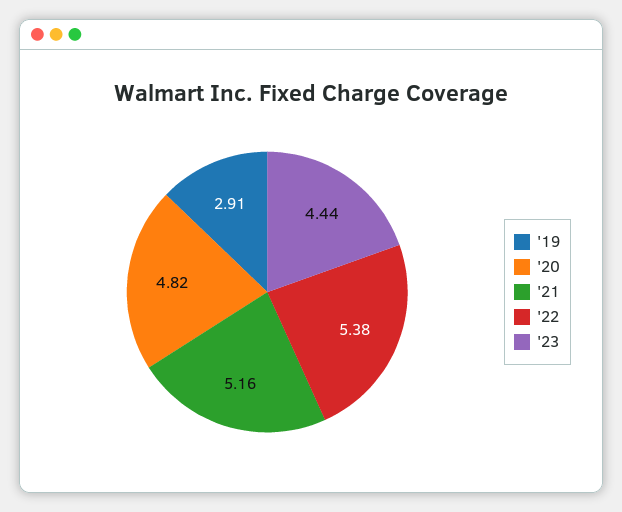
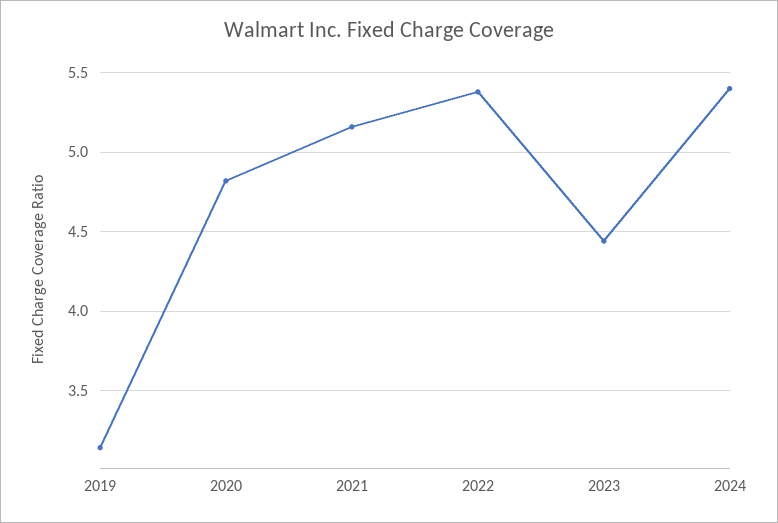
'19: 2.91 -> 3.15
2024: none -> 5.4

